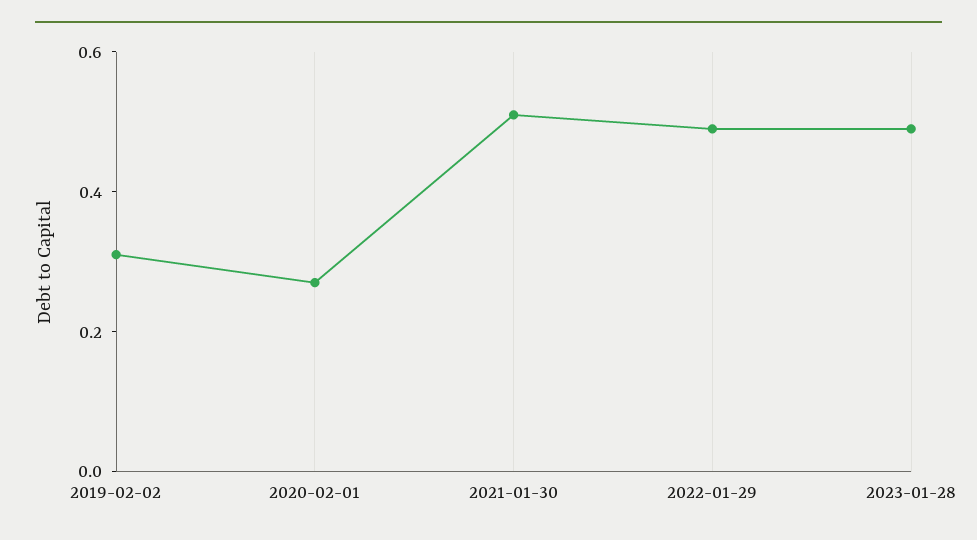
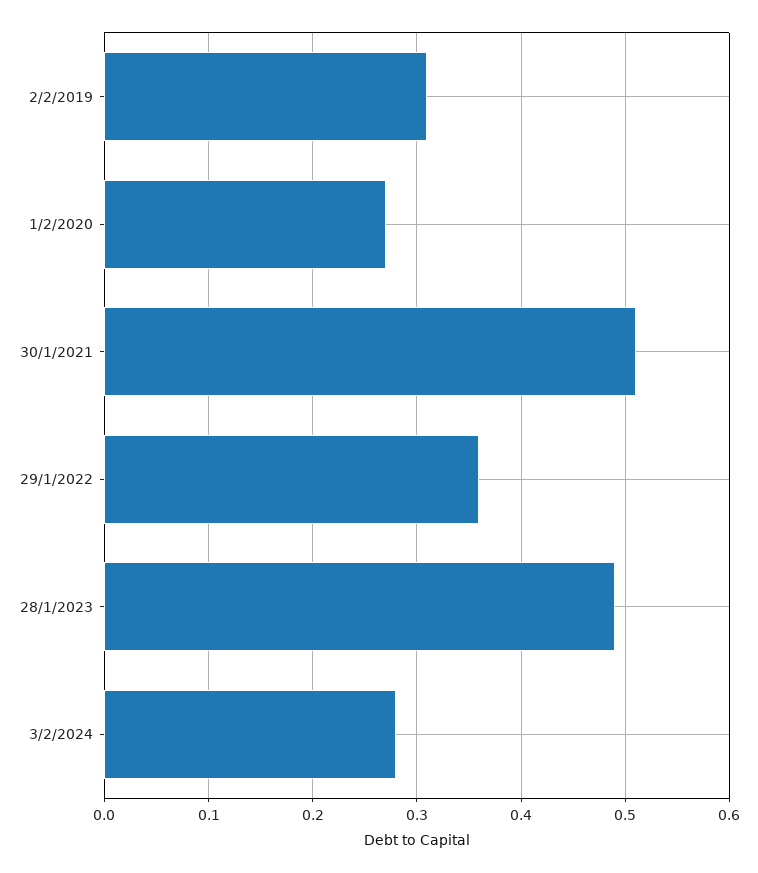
2022-01-29: 0.5 -> 0.36
3/2/2024: none -> 0.28

